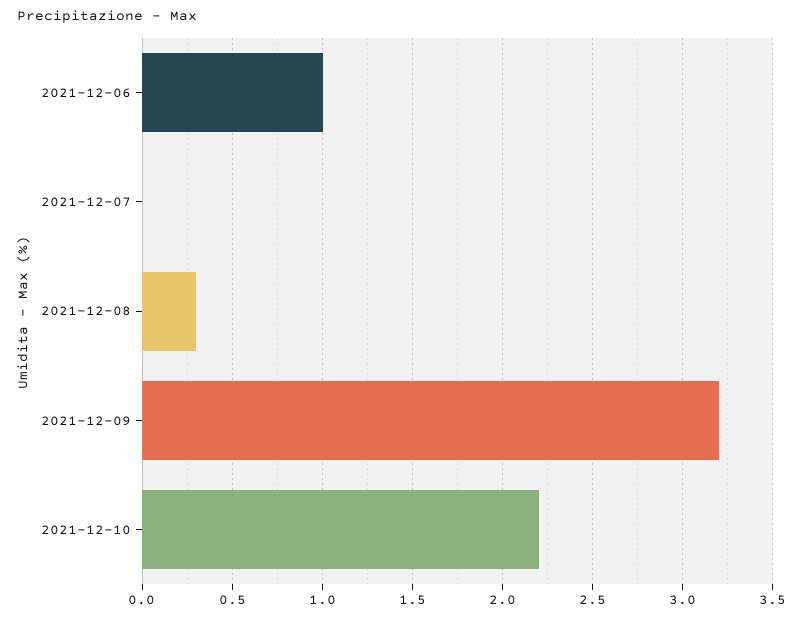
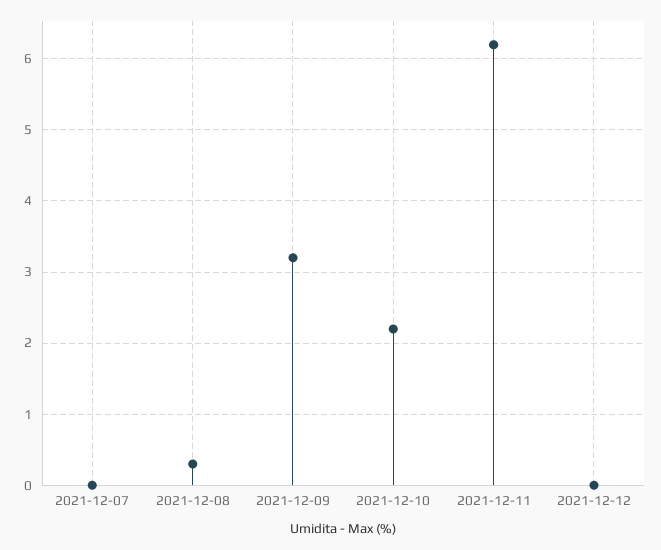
2021-12-06: 1 -> none
2021-12-11: none -> 6.2
2021-12-12: none -> 0

